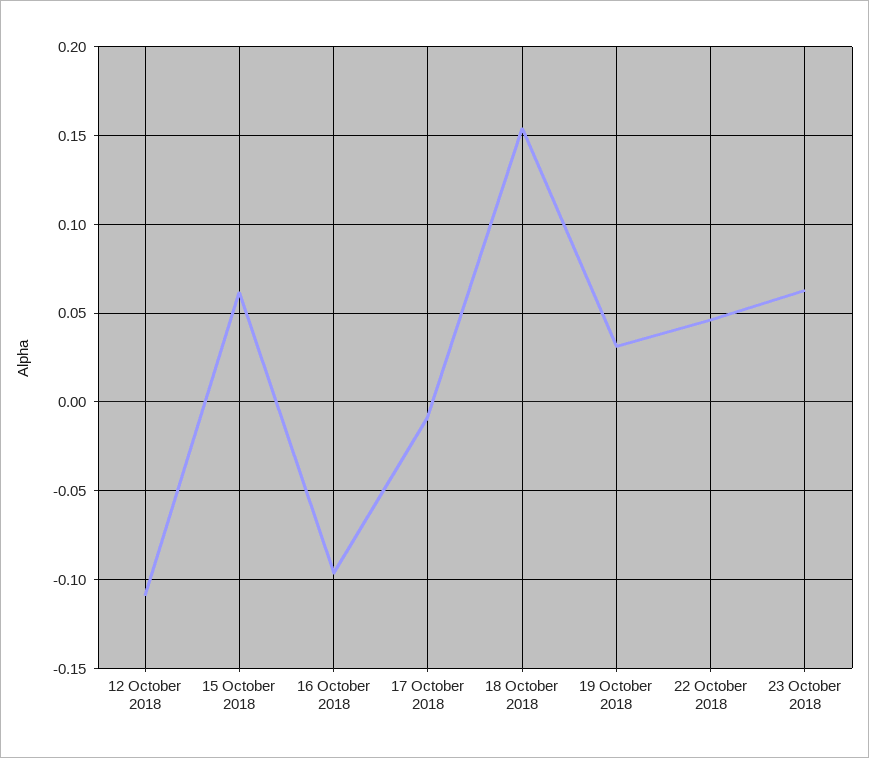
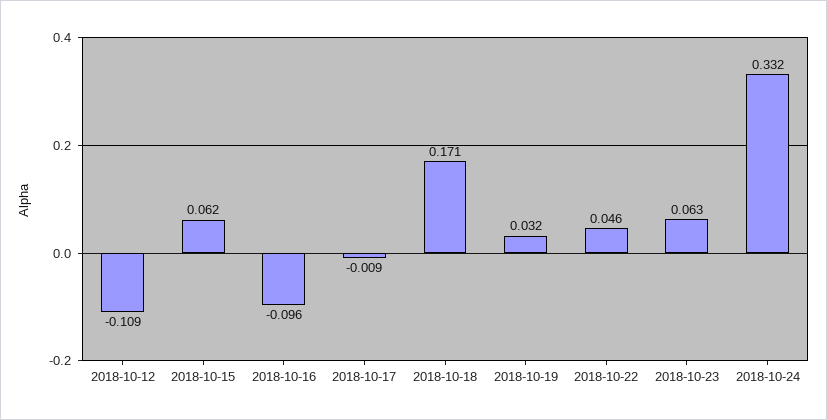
18 October 2018: 0.155 -> 0.171
2018-10-24: none -> 0.332

